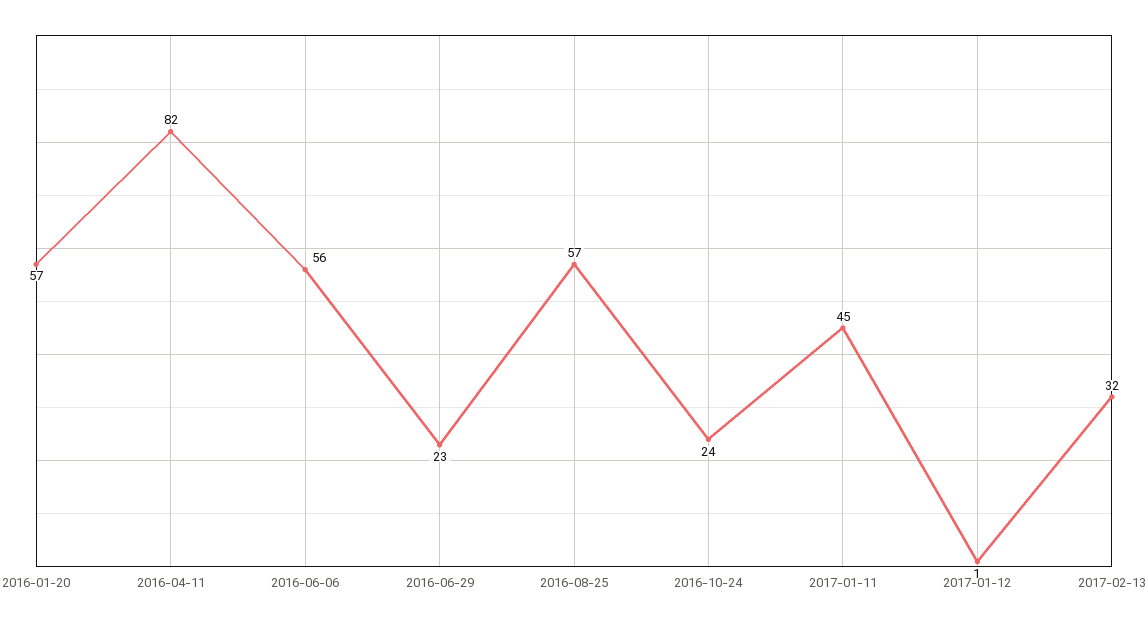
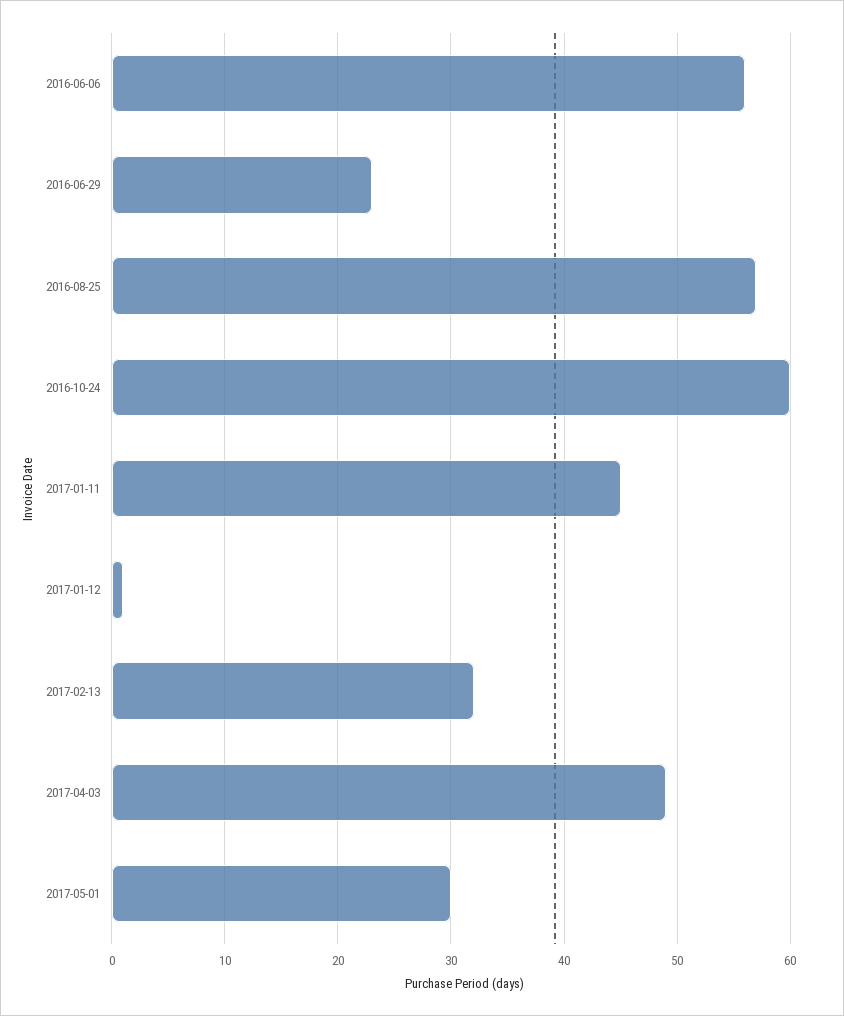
2016-01-20: 57 -> none
2016-04-11: 82 -> none
2016-10-24: 24 -> 60
2017-04-03: none -> 49
2017-05-01: none -> 30

